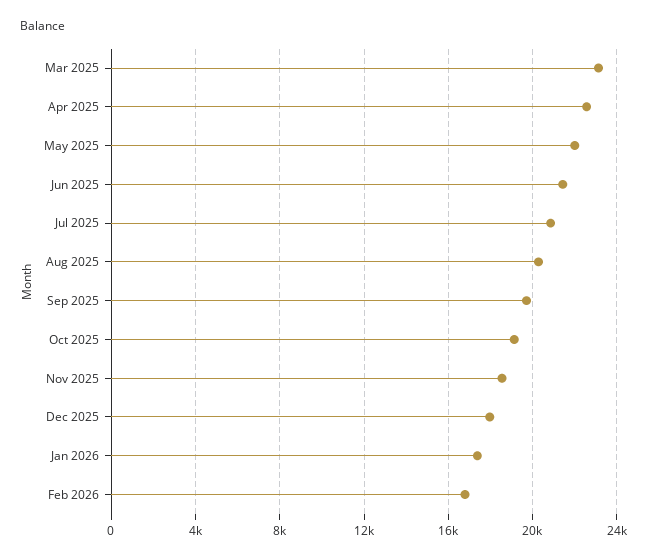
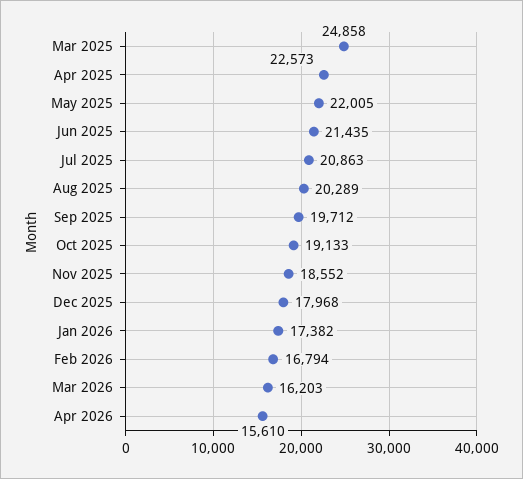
Mar 2025: 23000 -> 24858
Mar 2026: none -> 16203
Apr 2026: none -> 15610

